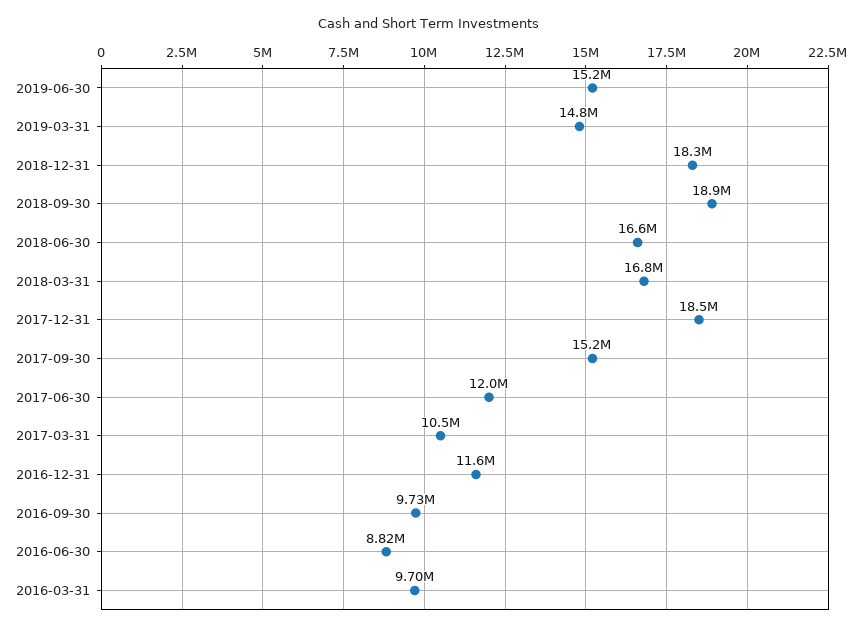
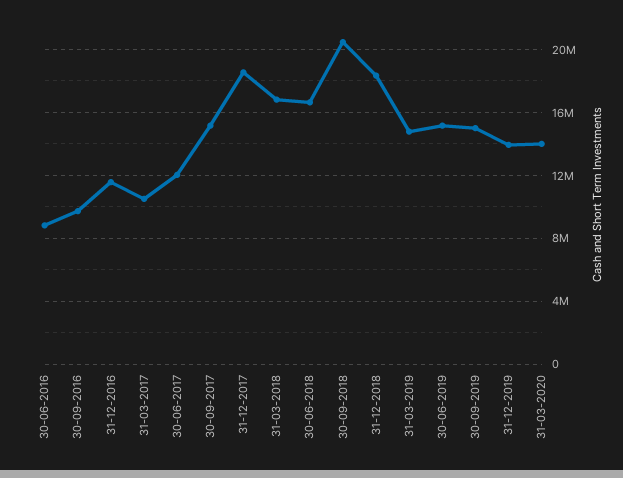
2018-09-30: 18900000 -> 20500000
2016-03-31: 9700000 -> none
30-09-2019: none -> 15000000
31-12-2019: none -> 14000000
31-03-2020: none -> 14000000

